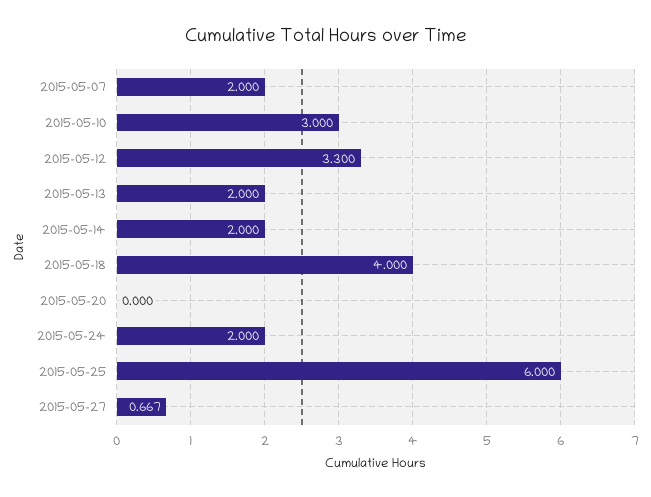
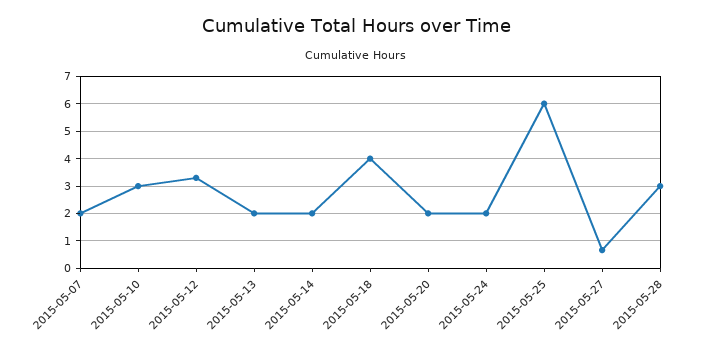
2015-05-20: 0 -> 2
2015-05-28: none -> 3

